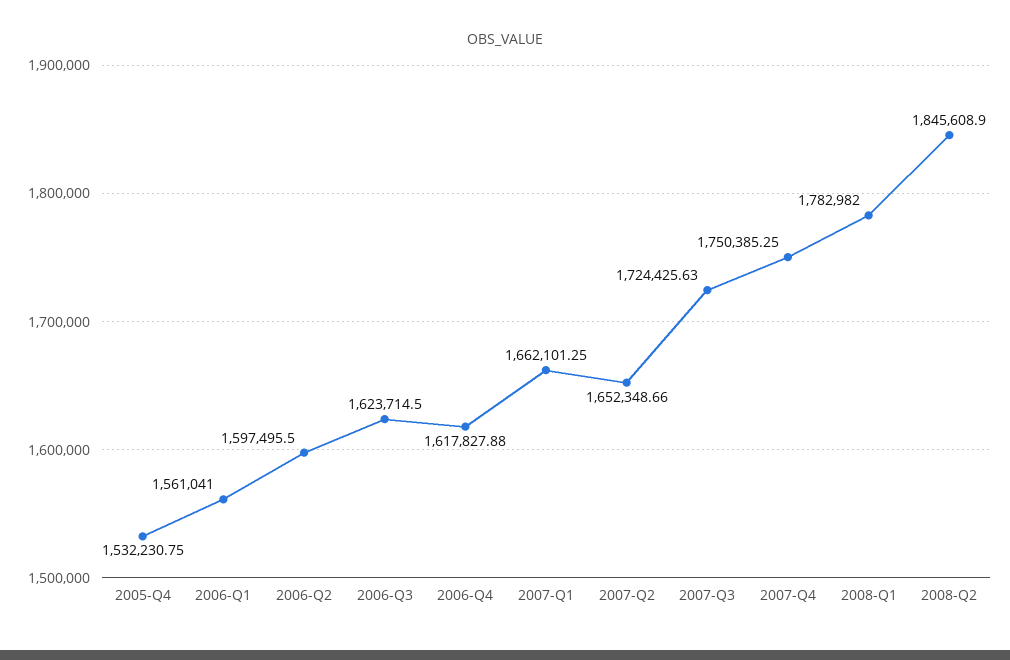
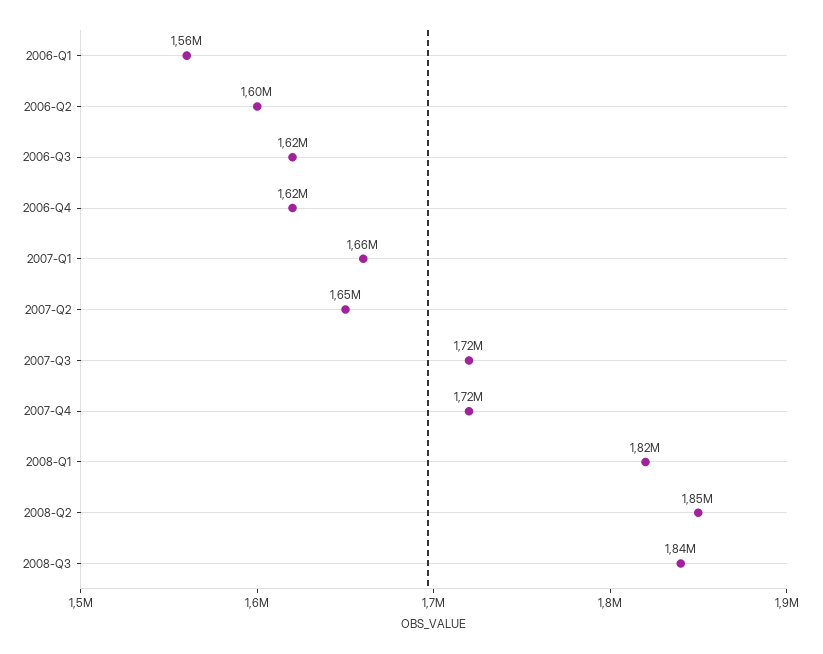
2005-Q4: 1532230.75 -> none
2007-Q4: 1750385.25 -> 1720000
2008-Q1: 1782982 -> 1820000
2008-Q3: none -> 1840000

